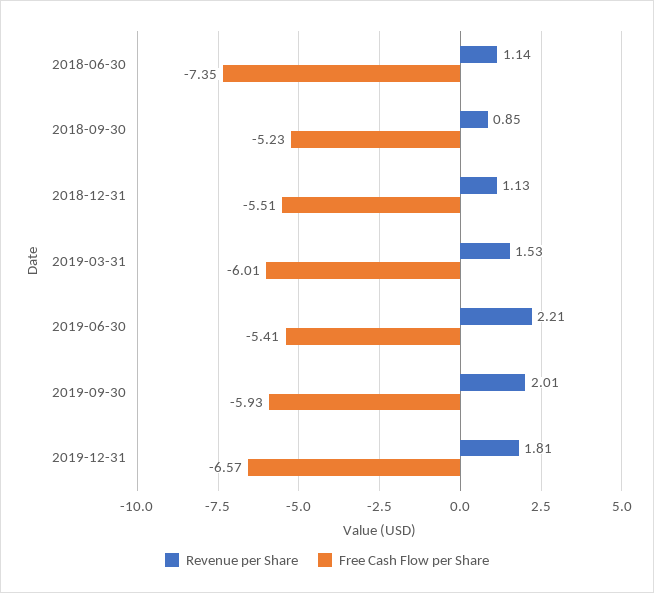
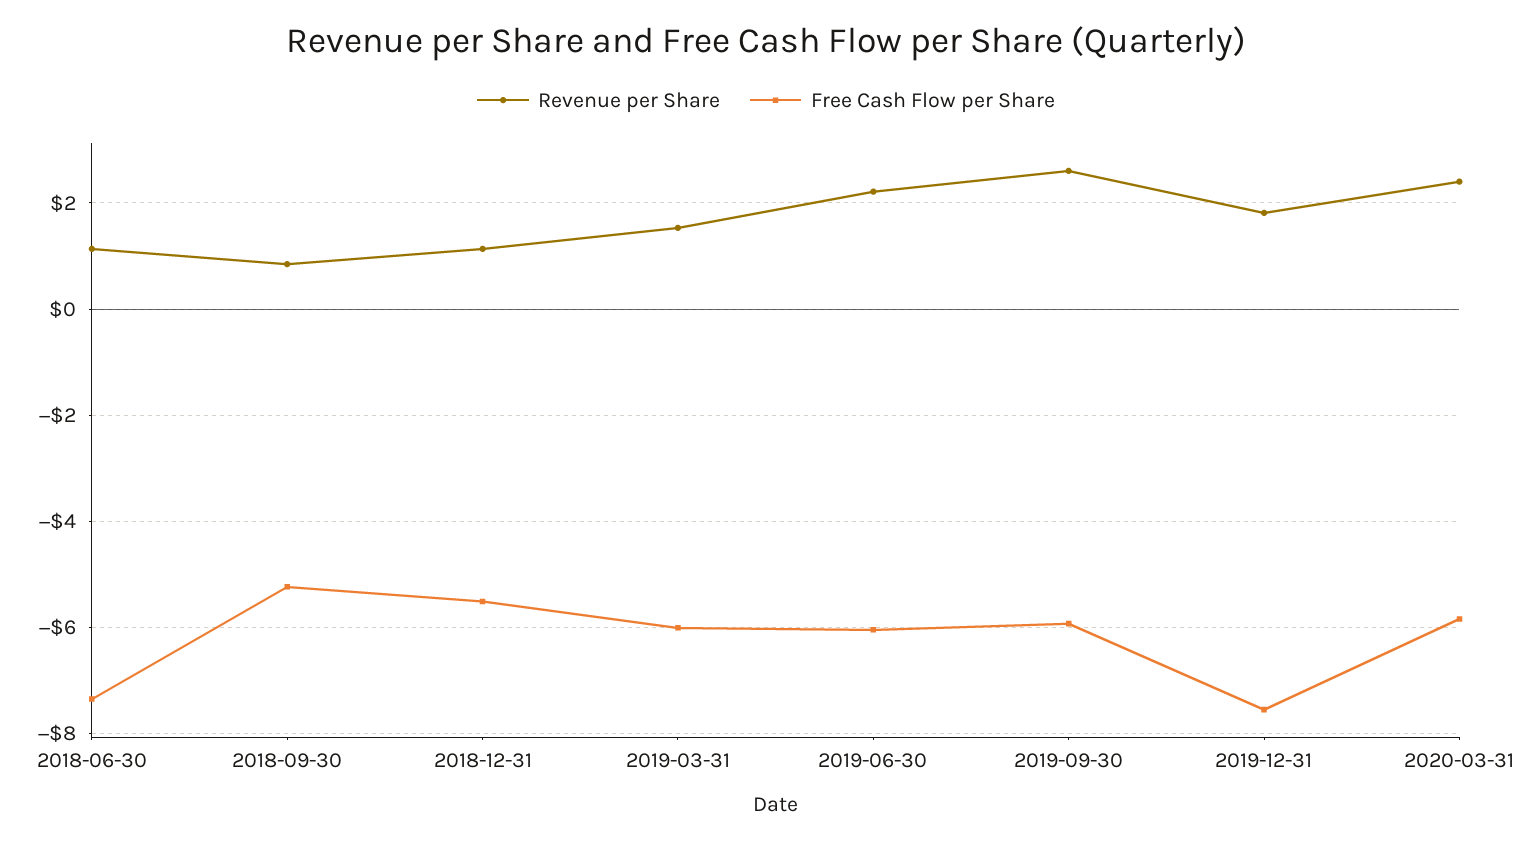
Free Cash Flow per Share, 2019-06-30: -5.41 -> -6
Revenue per Share, 2019-09-30: 2.01 -> 2.6
Free Cash Flow per Share, 2019-12-31: -6.57 -> -7.6
Revenue per Share, 2020-03-31: none -> 2.4
Free Cash Flow per Share, 2020-03-31: none -> -5.8

